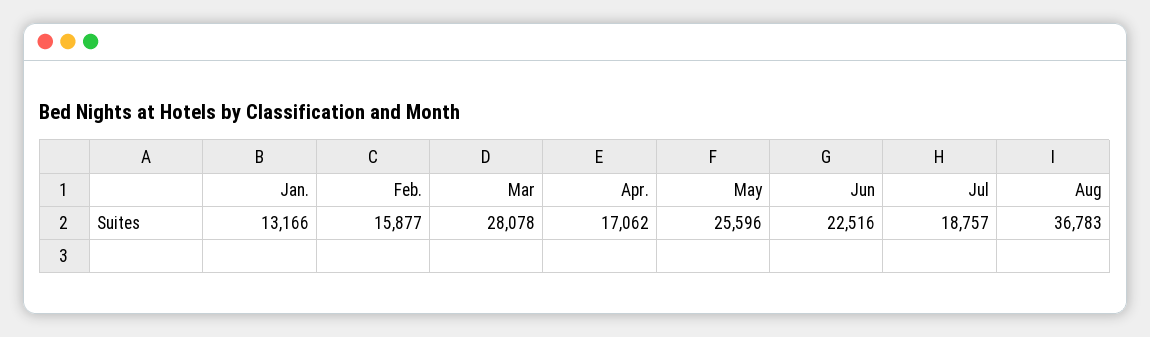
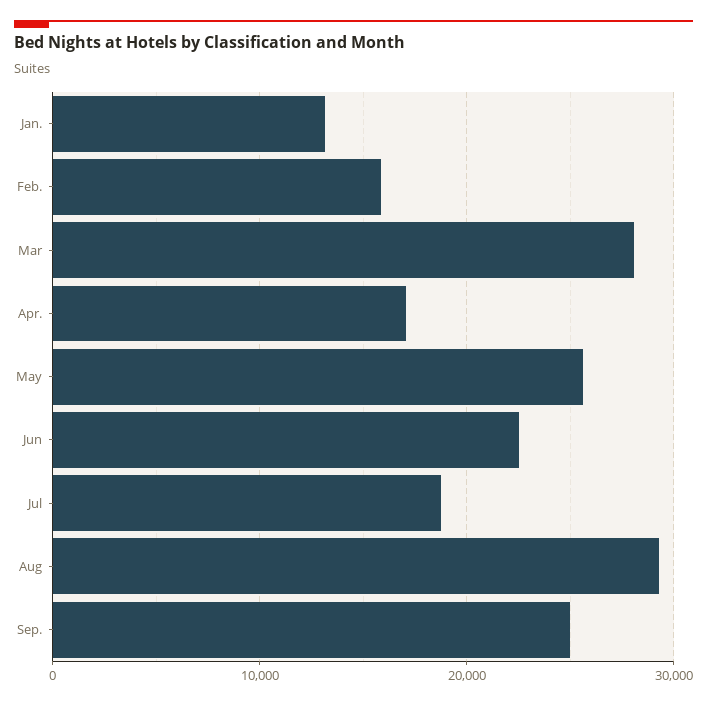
Aug: 36783 -> 29000
Sep.: none -> 25000

